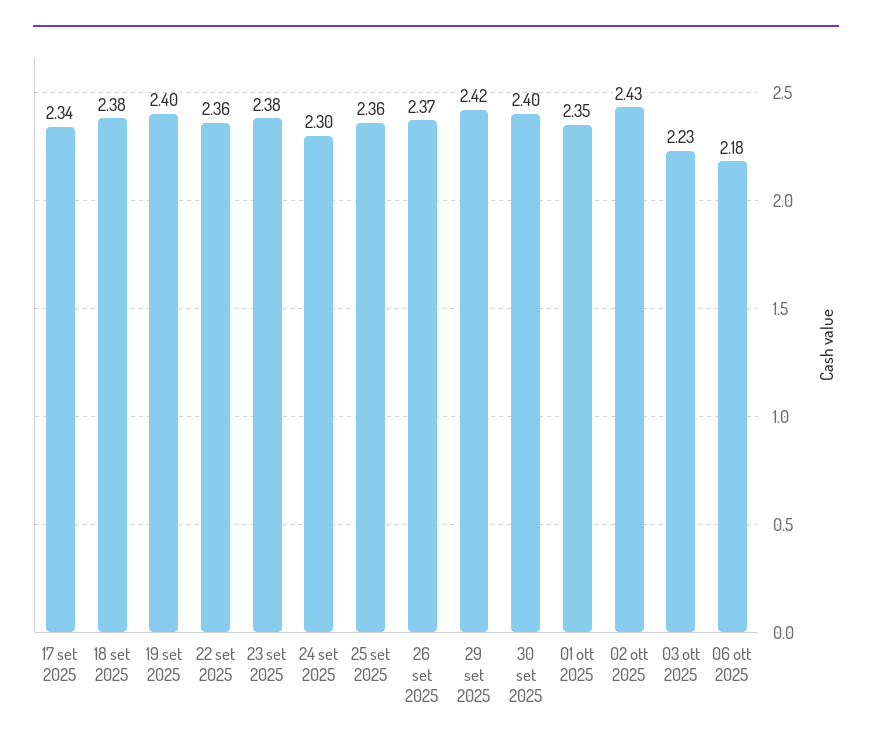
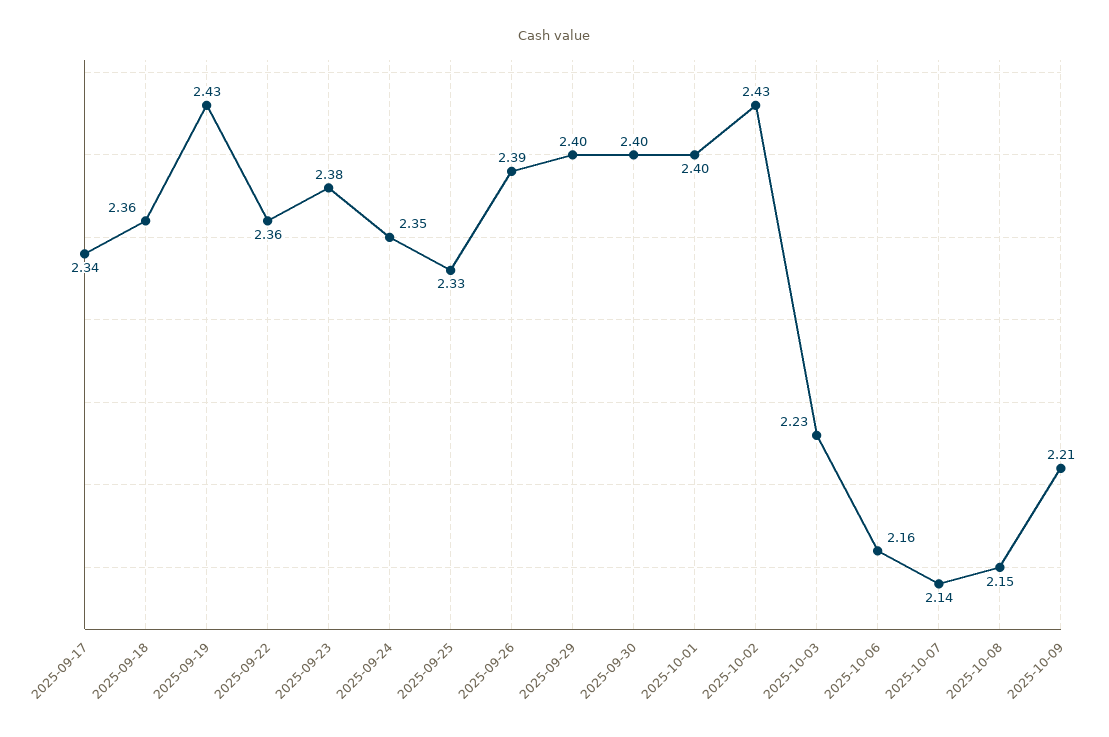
18 set 2025: 2.38 -> 2.36
19 set 2025: 2.4 -> 2.43
24 set 2025: 2.3 -> 2.35
25 set 2025: 2.36 -> 2.33
26 set 2025: 2.37 -> 2.39
29 set 2025: 2.42 -> 2.4
01 ott 2025: 2.35 -> 2.4
06 ott 2025: 2.18 -> 2.16
2025-10-07: none -> 2.14
2025-10-08: none -> 2.15
2025-10-09: none -> 2.21

